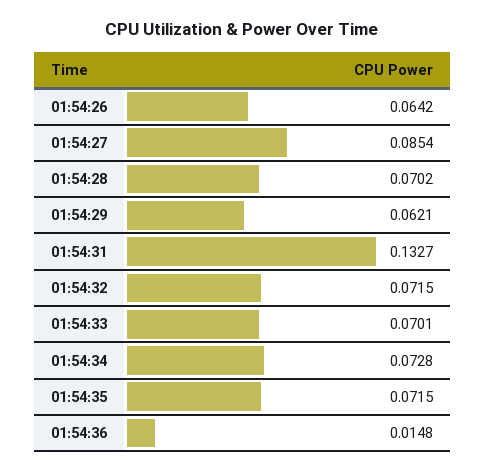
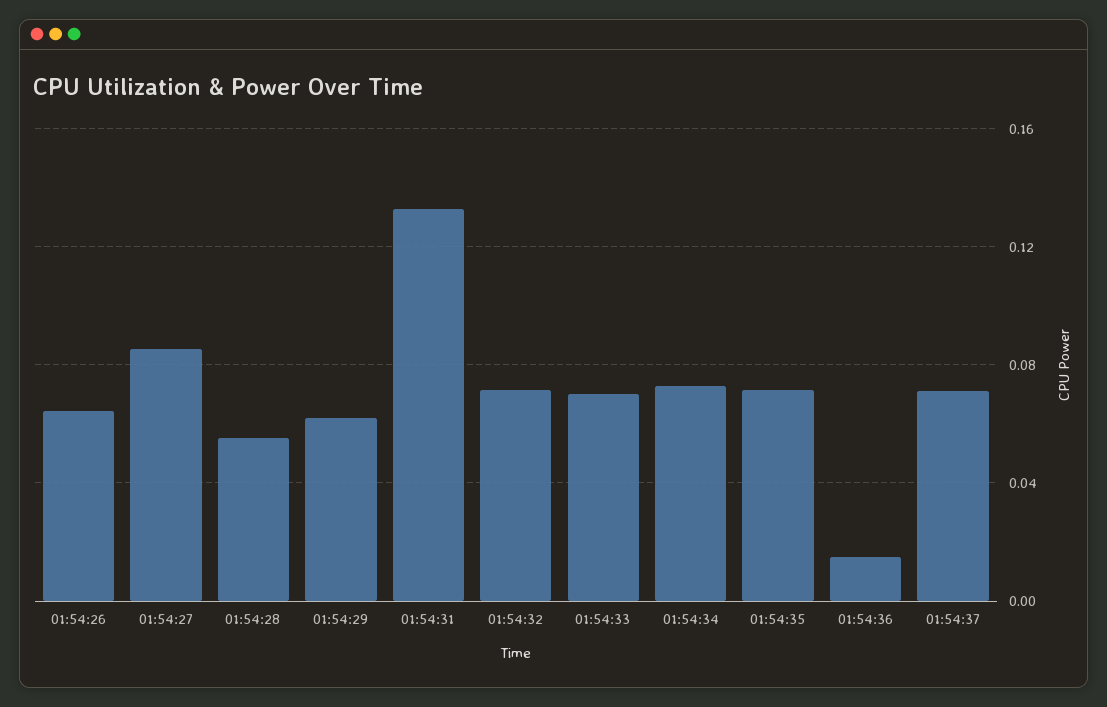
01:54:28: 0.0702 -> 0.055
01:54:37: none -> 0.07

